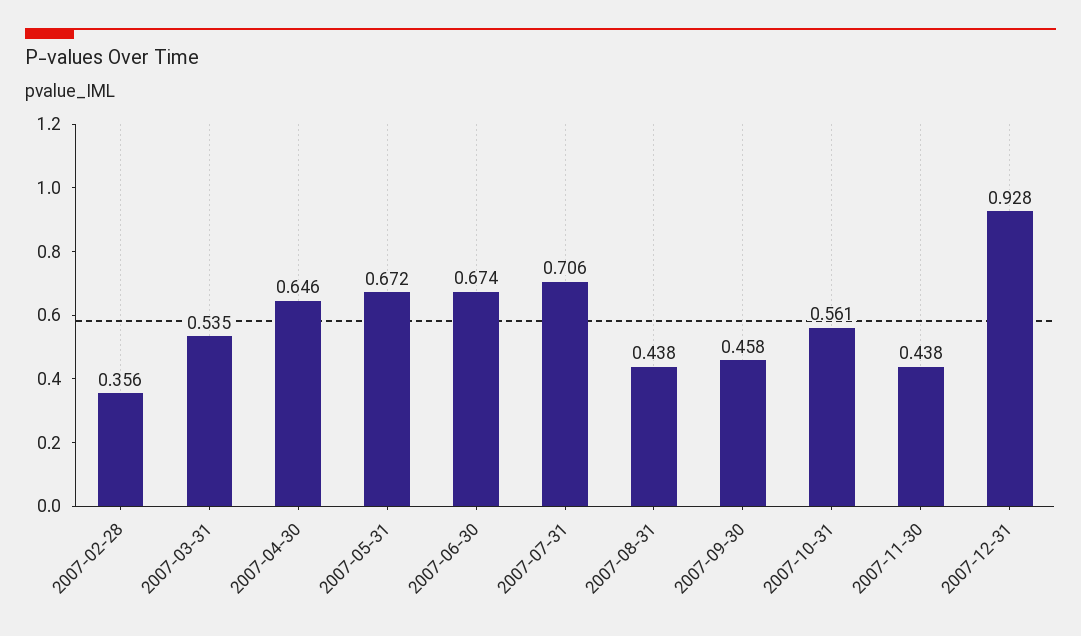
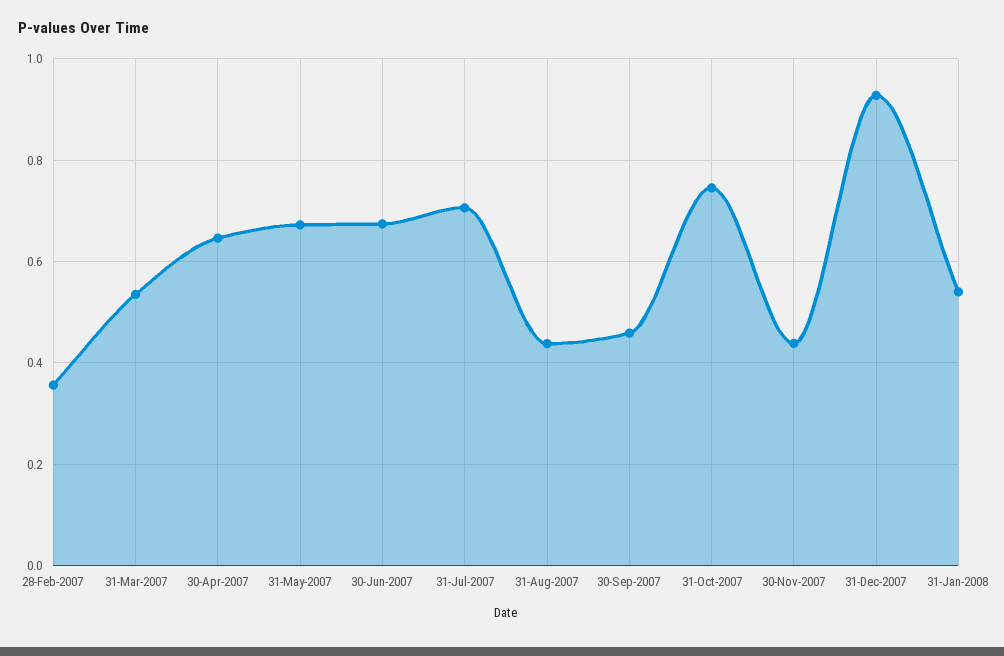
2007-10-31: 0.561 -> 0.74
31-Jan-2008: none -> 0.54

